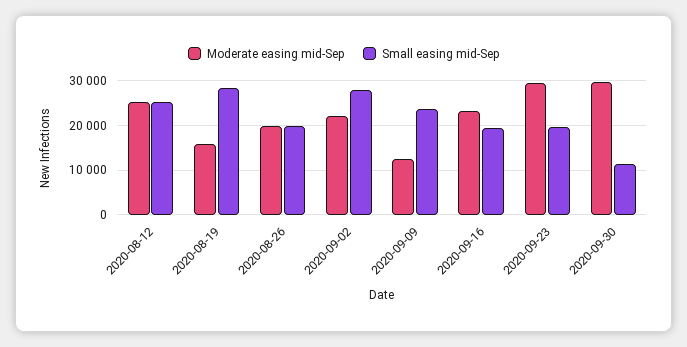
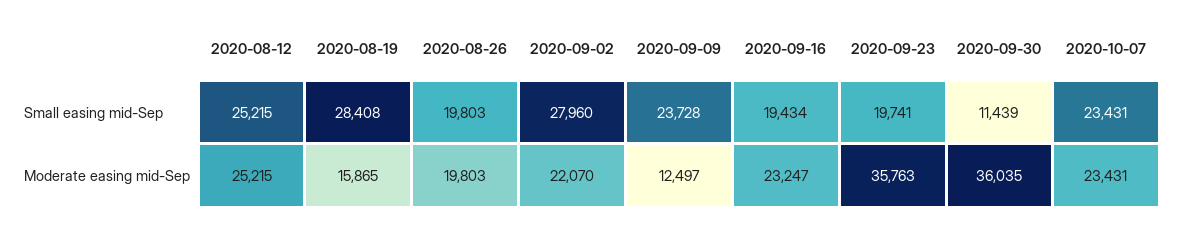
Moderate easing mid-Sep, 2020-09-23: 30000 -> 35763
Moderate easing mid-Sep, 2020-09-30: 30000 -> 36035
Small easing mid-Sep, 2020-10-07: none -> 23431
Moderate easing mid-Sep, 2020-10-07: none -> 23431

